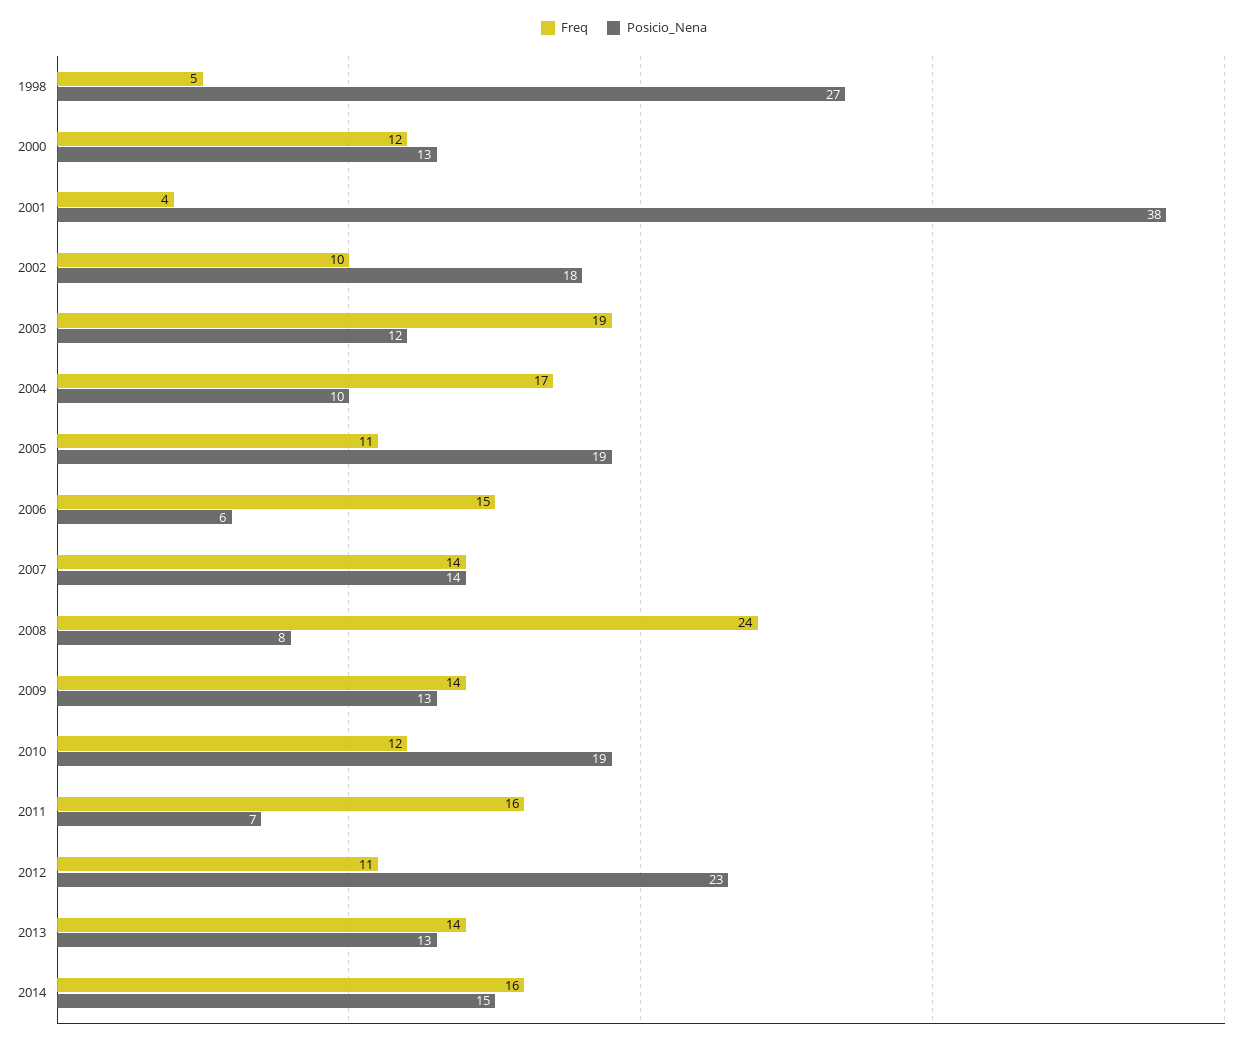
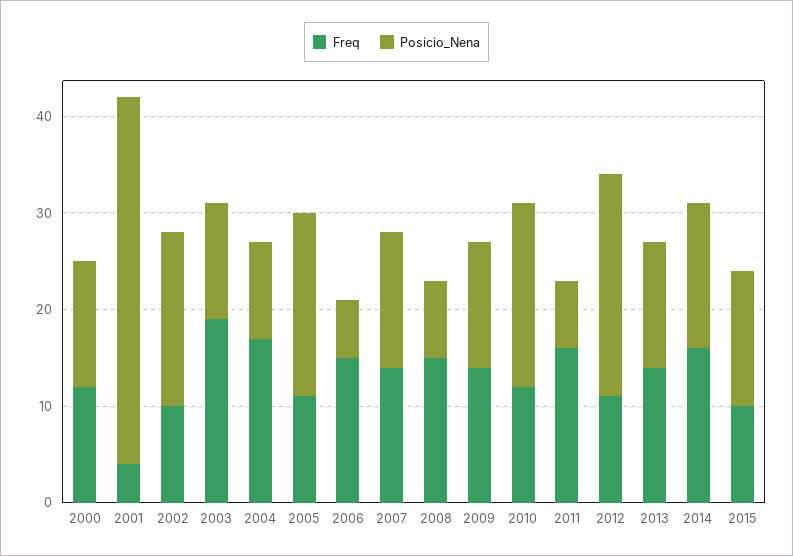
Freq, 1998: 5 -> none
Posicio_Nena, 1998: 27 -> none
Freq, 2008: 24 -> 15
Freq, 2015: none -> 10
Posicio_Nena, 2015: none -> 14

